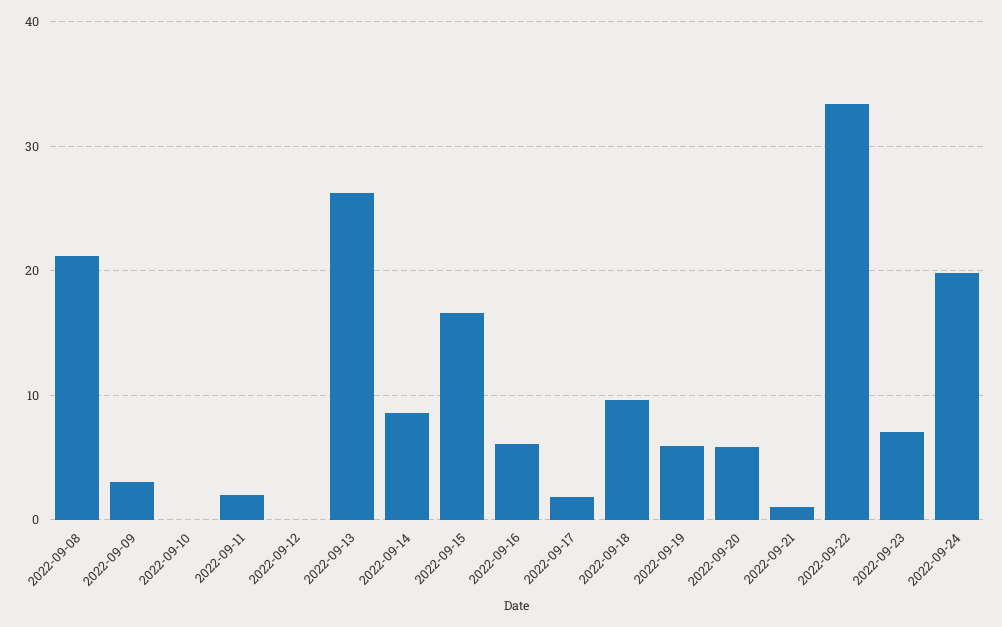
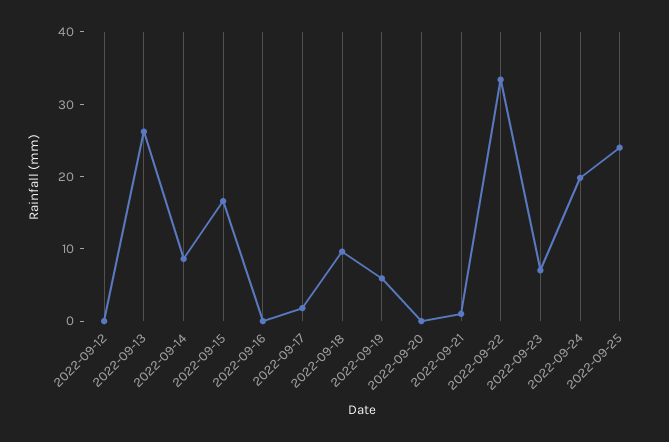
2022-09-08: 21 -> none
2022-09-09: 3 -> none
2022-09-10: 0 -> none
2022-09-11: 2 -> none
2022-09-16: 6 -> 0
2022-09-20: 6 -> 0
2022-09-25: none -> 24

